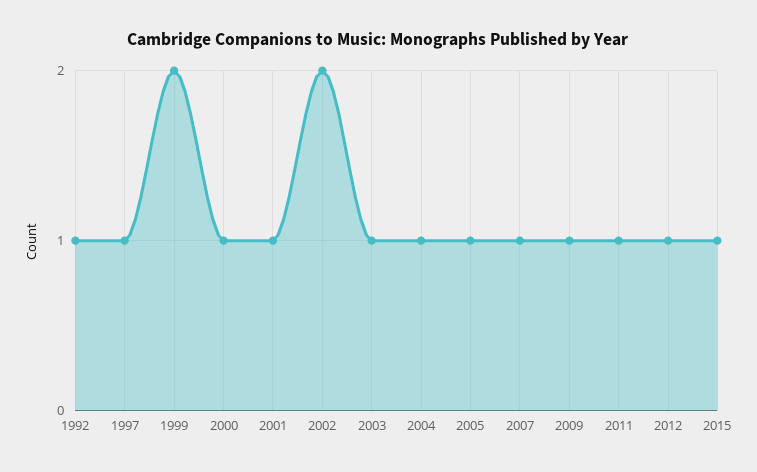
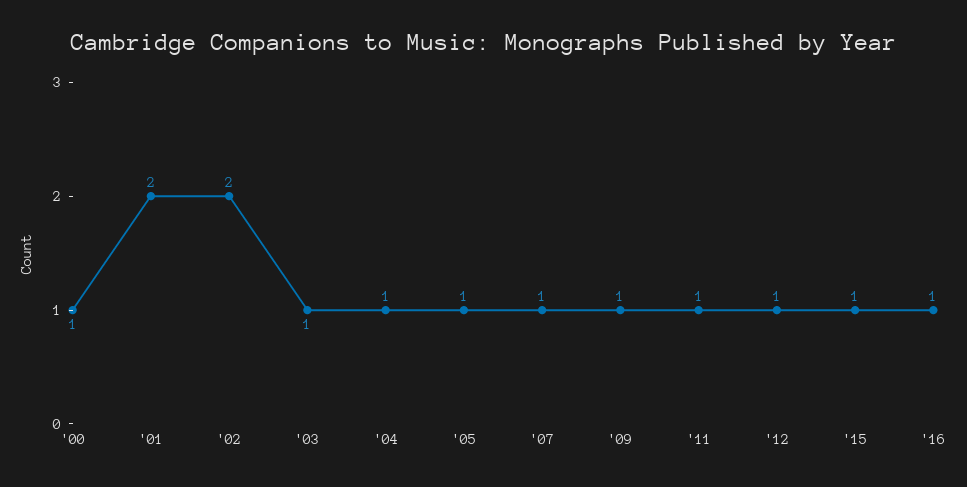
1992: 1 -> none
1997: 1 -> none
1999: 2 -> none
2001: 1 -> 2
'16: none -> 1

